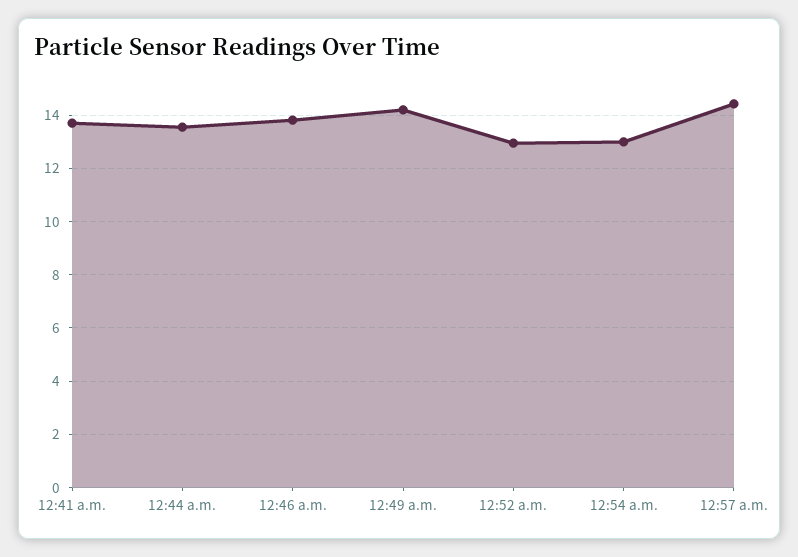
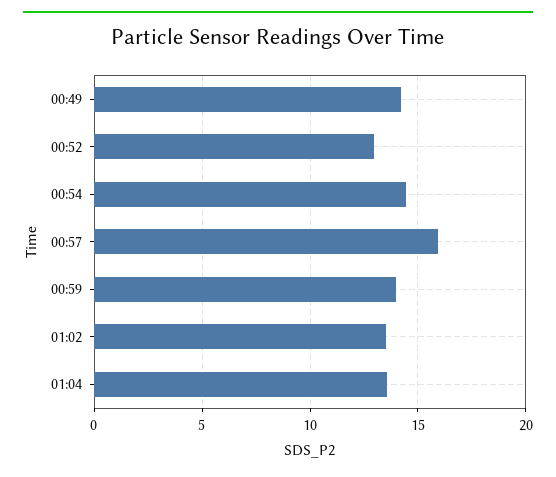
12:41 a.m.: 13.75 -> none
12:44 a.m.: 13.5 -> none
12:46 a.m.: 13.75 -> none
12:54 a.m.: 13 -> 14.5
12:57 a.m.: 14.5 -> 16
00:59: none -> 14
01:02: none -> 13.5
01:04: none -> 13.5

